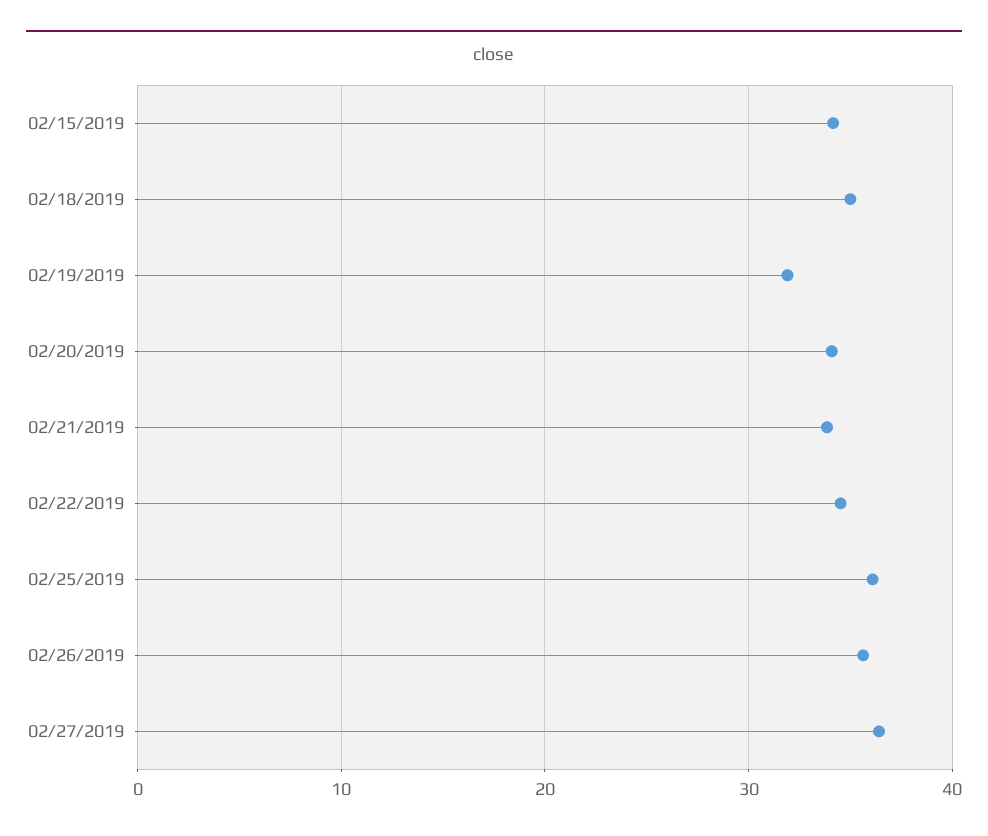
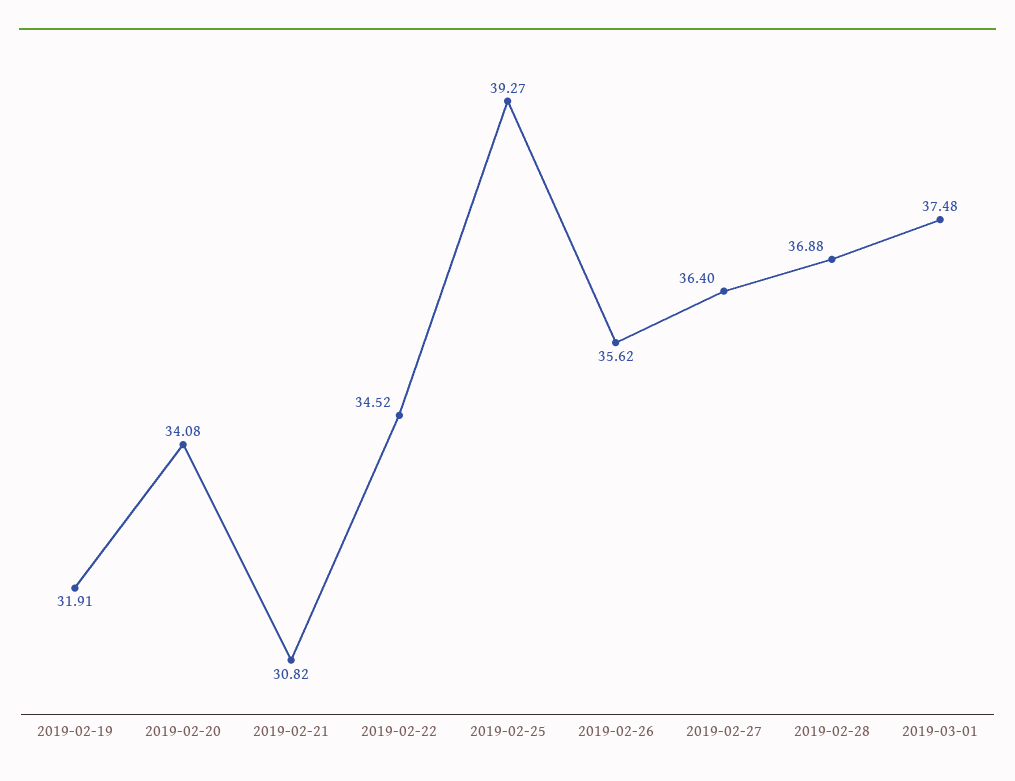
02/15/2019: 34 -> none
02/18/2019: 35 -> none
02/21/2019: 34 -> 30.82
02/25/2019: 36 -> 39.27
2019-02-28: none -> 36.88
2019-03-01: none -> 37.48

